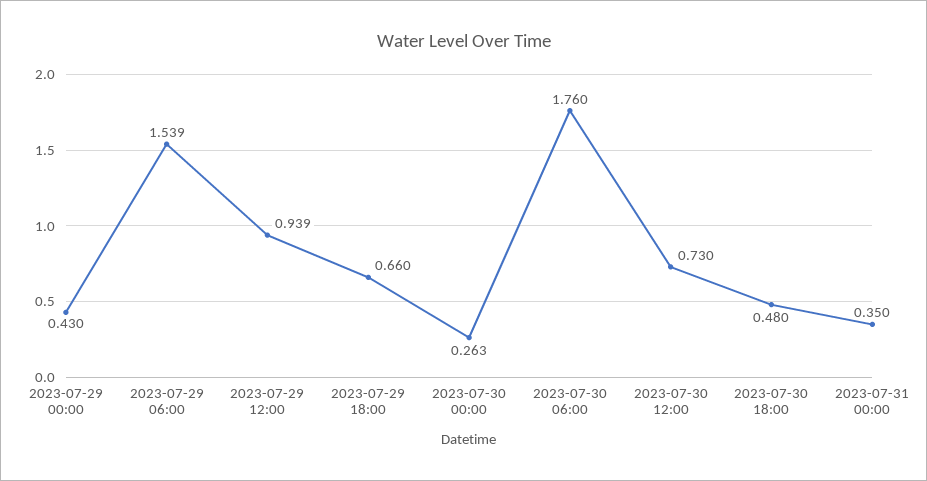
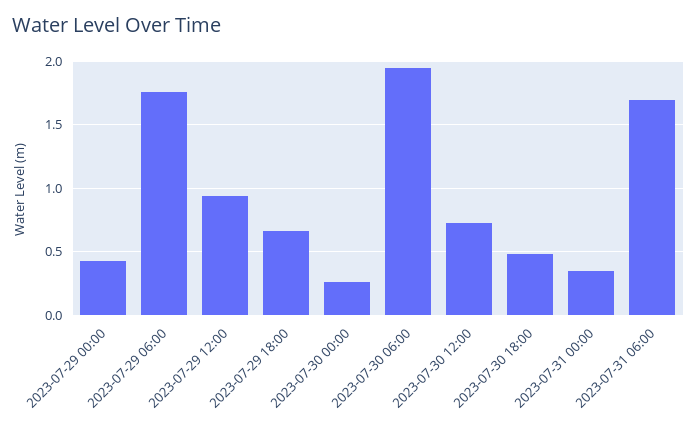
2023-07-29 06:00: 1.539 -> 1.75
2023-07-30 06:00: 1.76 -> 1.95
2023-07-31 06:00: none -> 1.7

